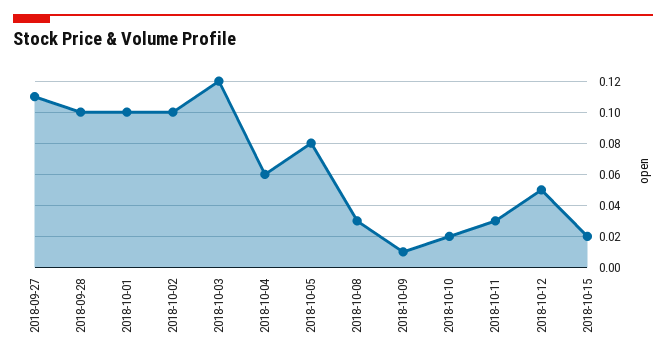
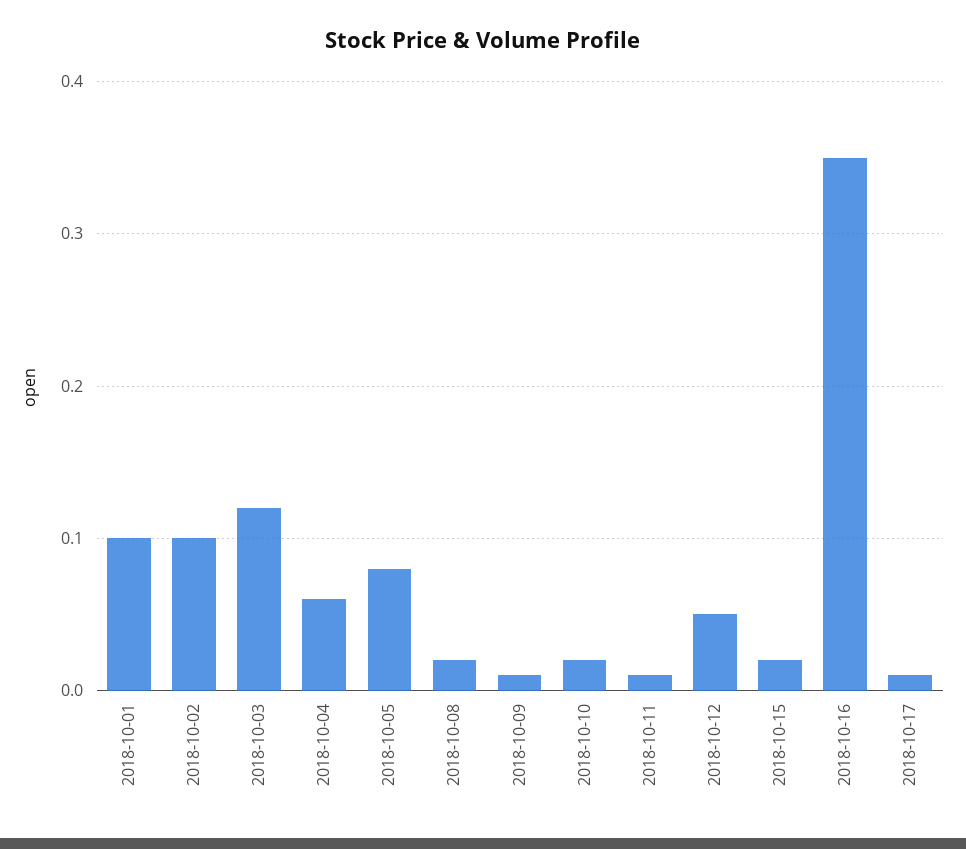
2018-09-27: 0.11 -> none
2018-09-28: 0.1 -> none
2018-10-08: 0.03 -> 0.02
2018-10-11: 0.03 -> 0.01
2018-10-16: none -> 0.35
2018-10-17: none -> 0.01

